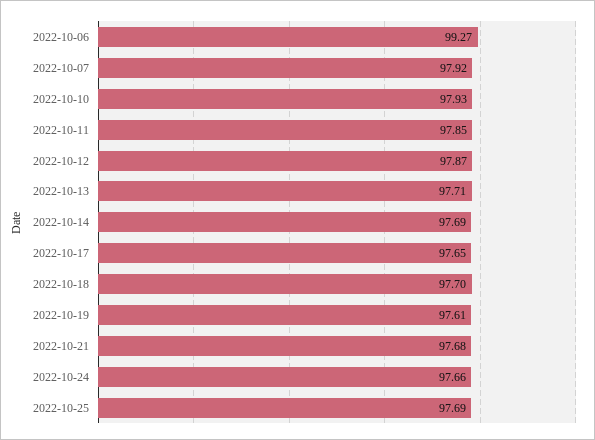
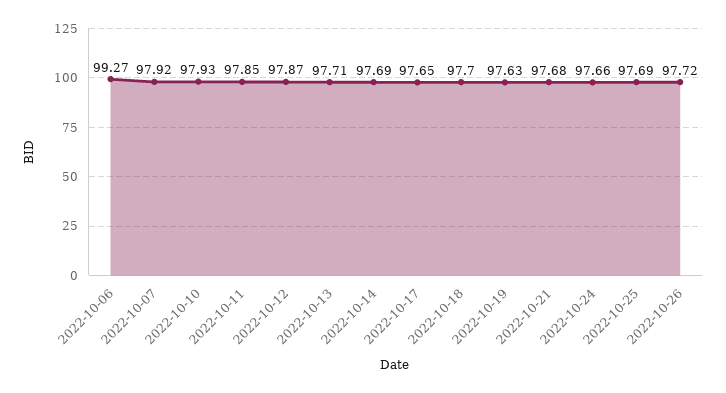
2022-10-19: 97.61 -> 97.63
2022-10-26: none -> 97.72

